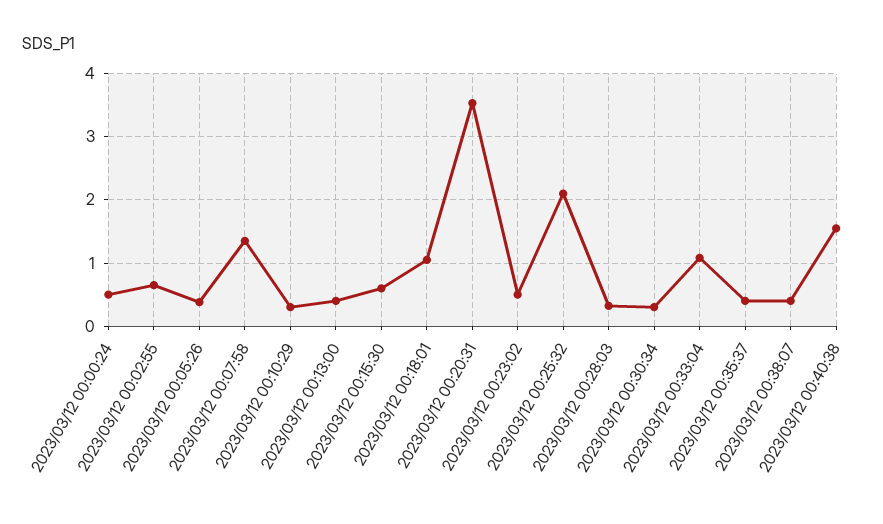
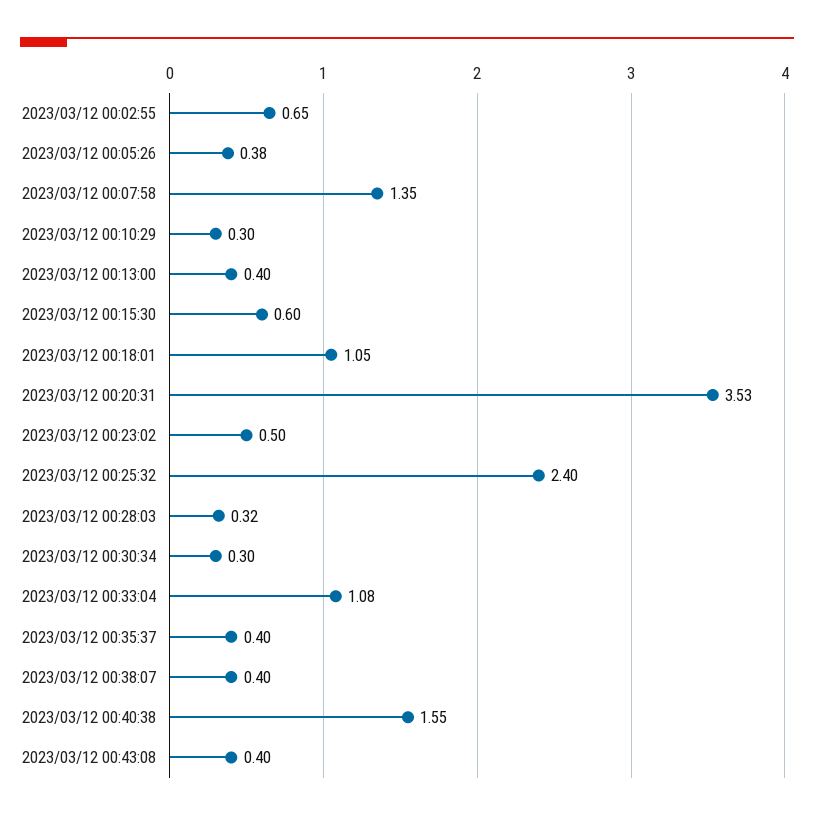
2023/03/12 00:00:24: 0.5 -> none
2023/03/12 00:25:32: 2.1 -> 2.4
2023/03/12 00:43:08: none -> 0.4

